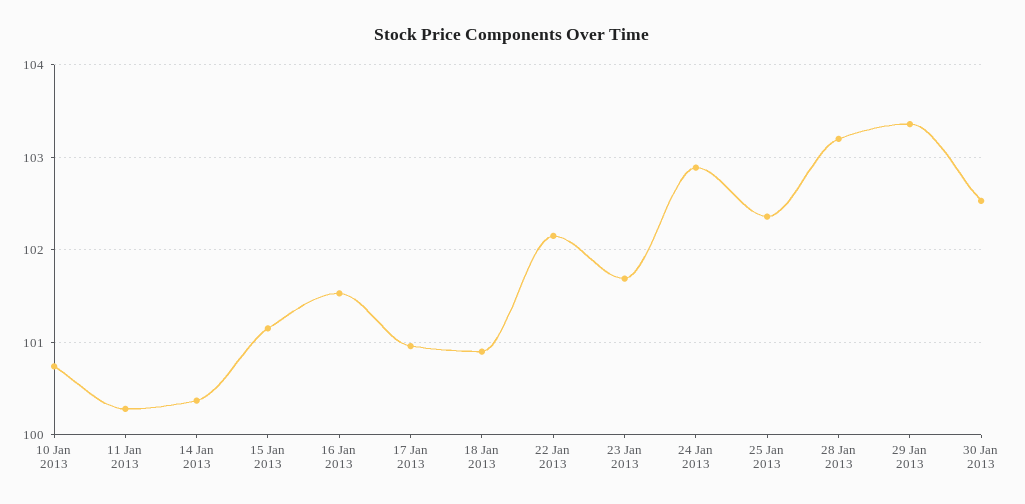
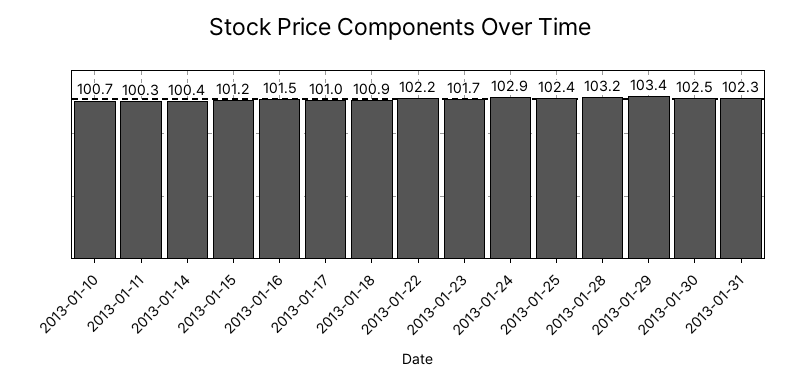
2013-01-31: none -> 102.3

